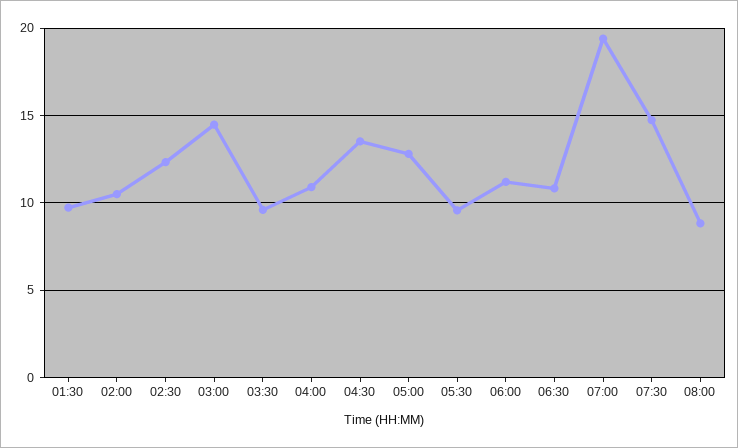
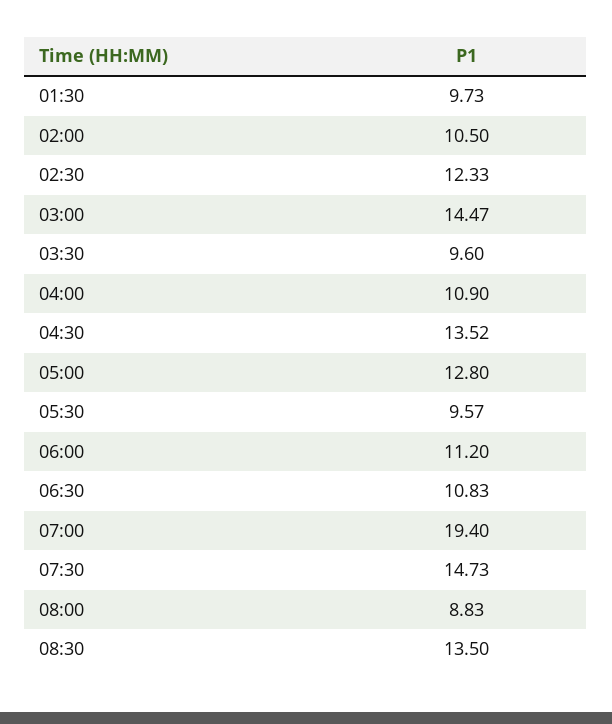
08:30: none -> 13.5

